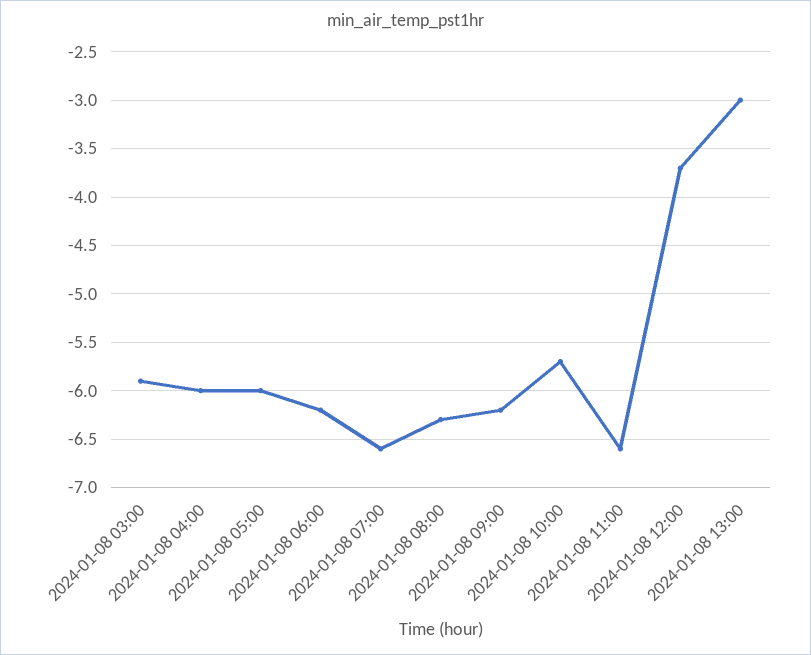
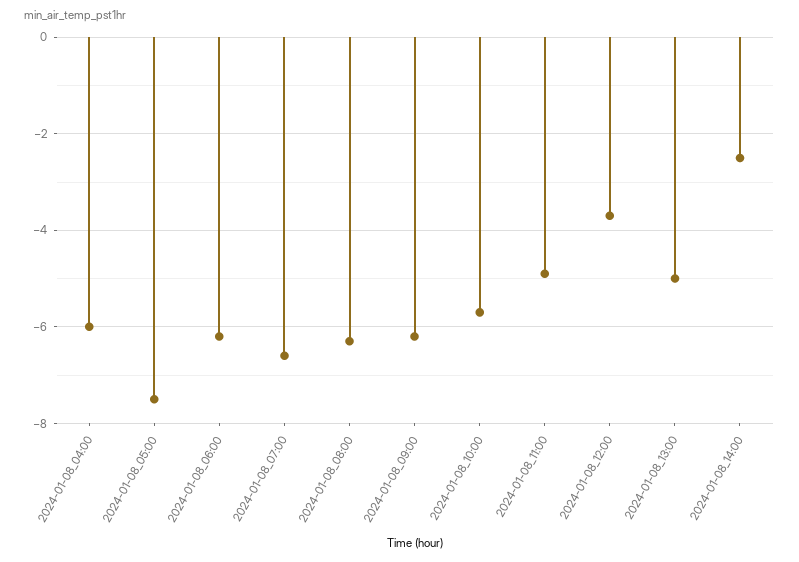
2024-01-08 03:00: -5.9 -> none
2024-01-08 05:00: -6 -> -7.5
2024-01-08 11:00: -6.6 -> -5
2024-01-08 13:00: -3 -> -5
2024-01-08_14:00: none -> -2.5

